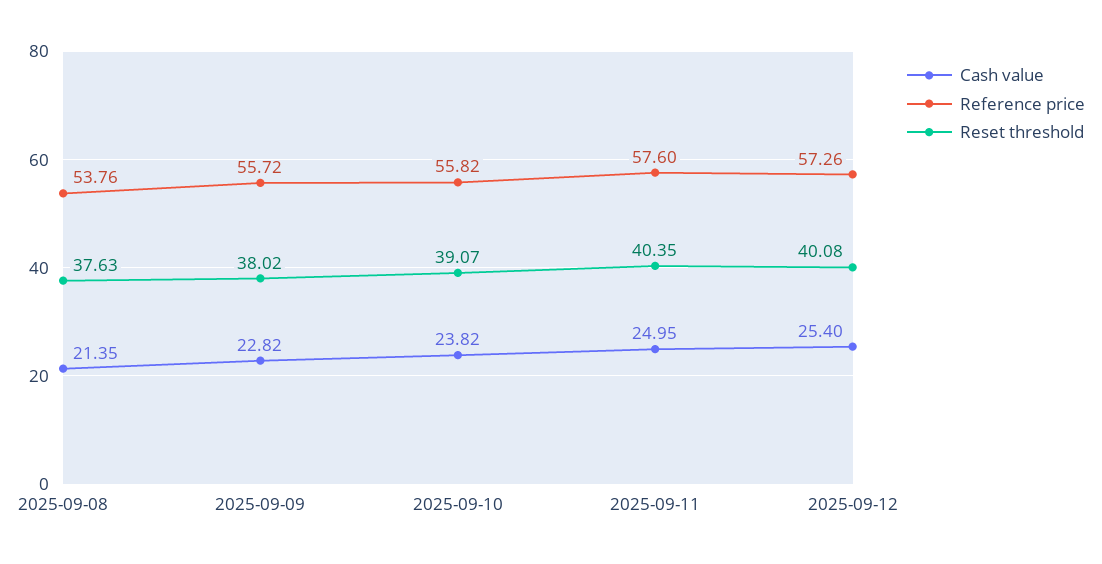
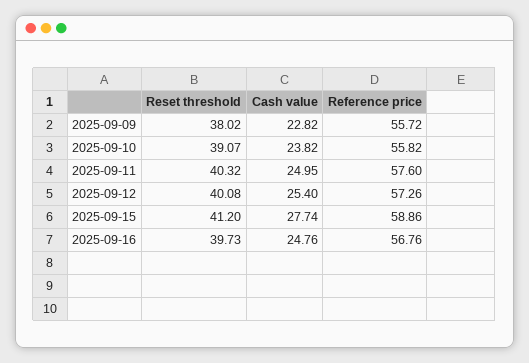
Cash value, 2025-09-08: 21.35 -> none
Reference price, 2025-09-08: 53.76 -> none
Reset threshold, 2025-09-08: 37.63 -> none
Reset threshold, 2025-09-11: 40.35 -> 40.32
Reset threshold, 2025-09-15: none -> 41.2
Cash value, 2025-09-15: none -> 27.74
Reference price, 2025-09-15: none -> 58.86
Reset threshold, 2025-09-16: none -> 39.73
Cash value, 2025-09-16: none -> 24.76
Reference price, 2025-09-16: none -> 56.76

